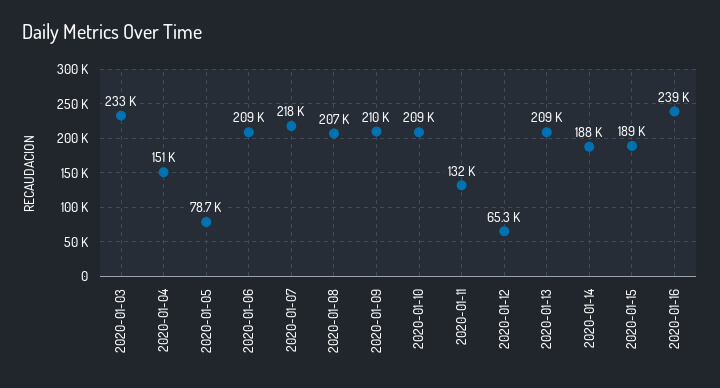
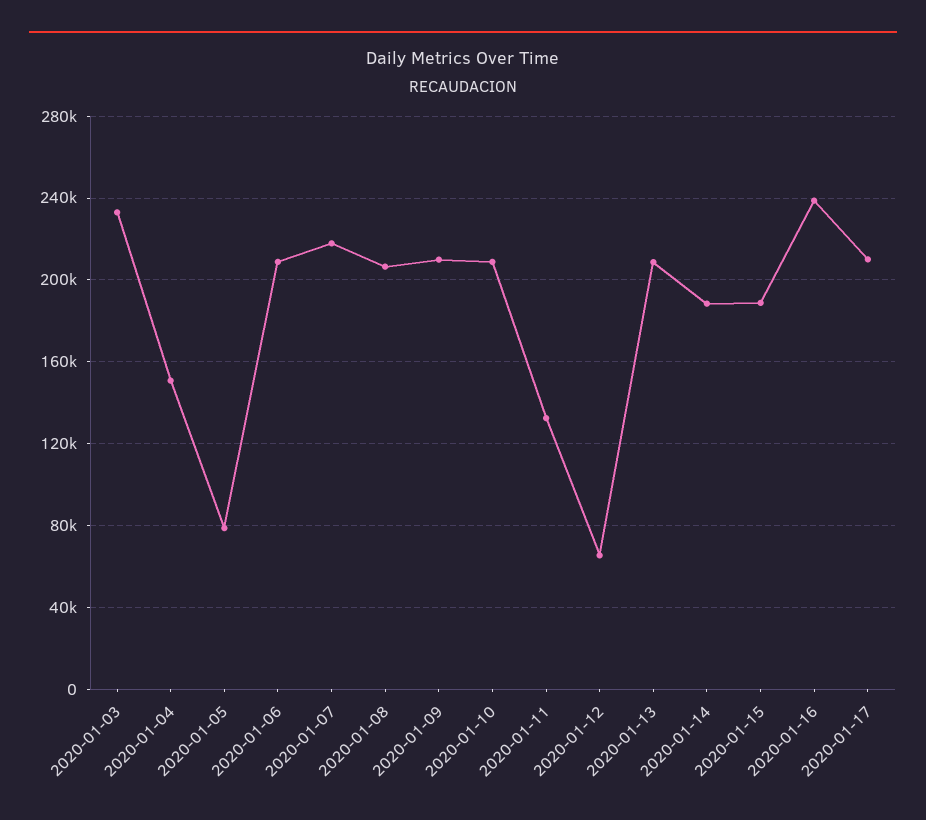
2020-01-17: none -> 210000

